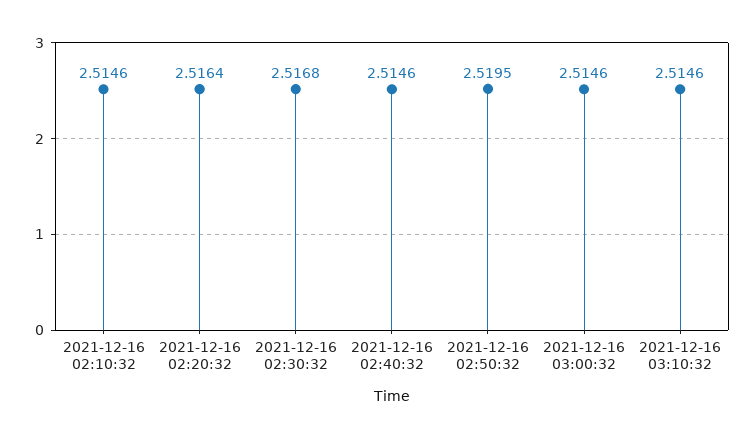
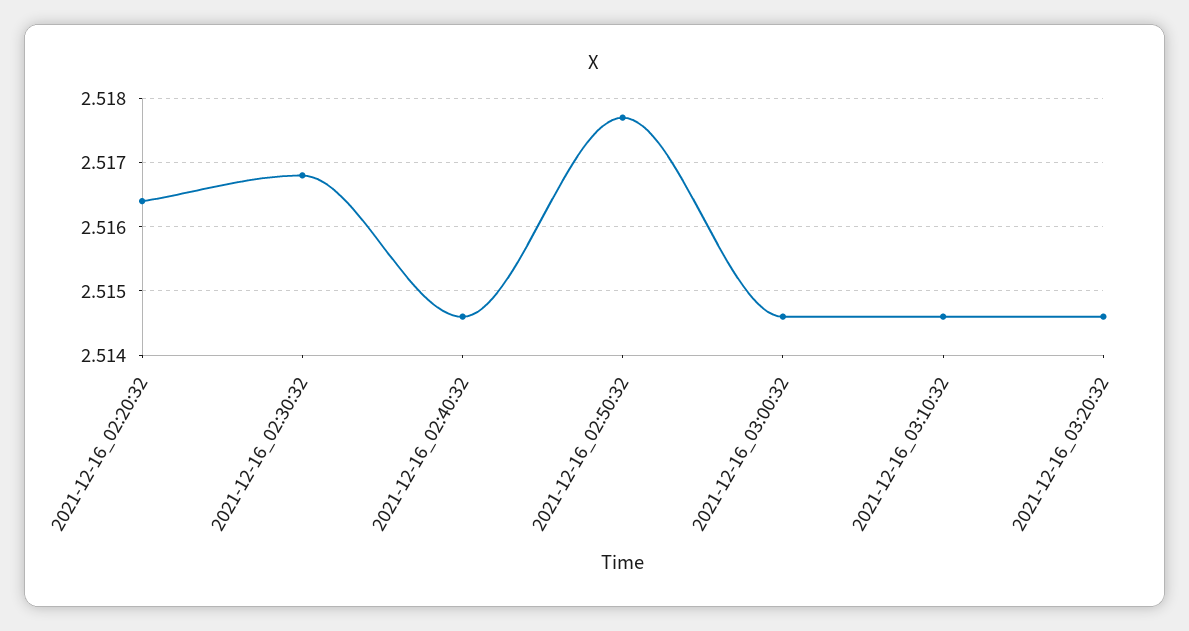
2021-12-16 02:10:32: 2.5146 -> none
2021-12-16 02:50:32: 2.5195 -> 2.5177
2021-12-16_03:20:32: none -> 2.5146

